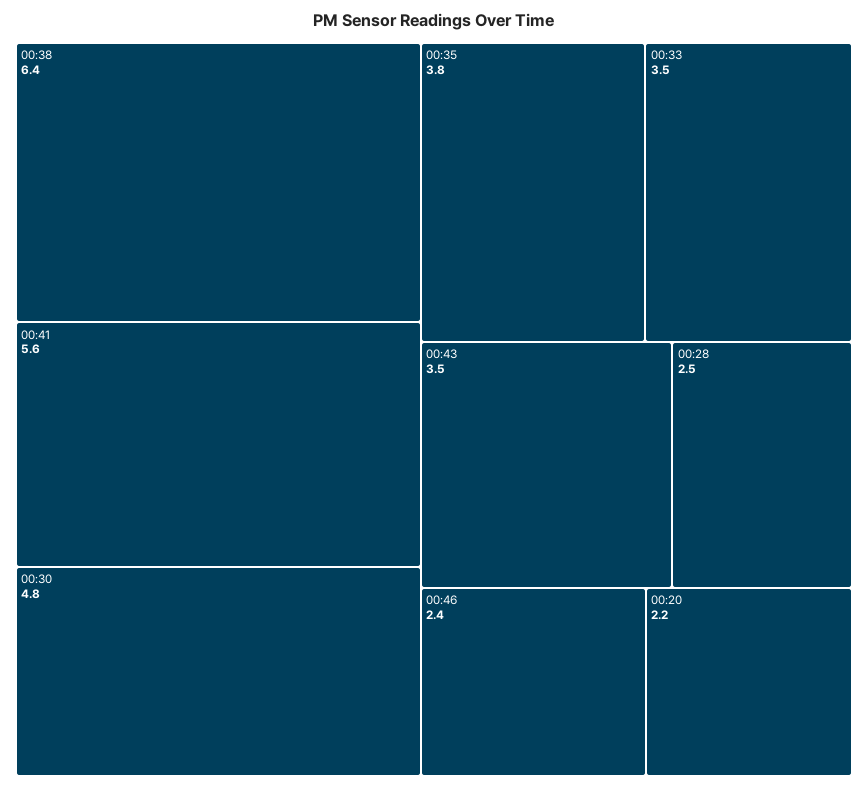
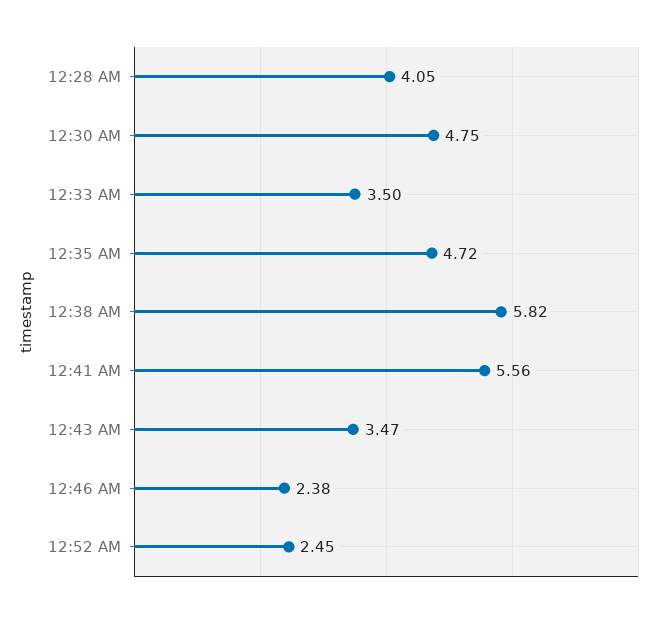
00:38: 6.4 -> 5.82
00:35: 3.8 -> 4.72
00:28: 2.5 -> 4.05
00:20: 2.2 -> none
12:52 AM: none -> 2.45

